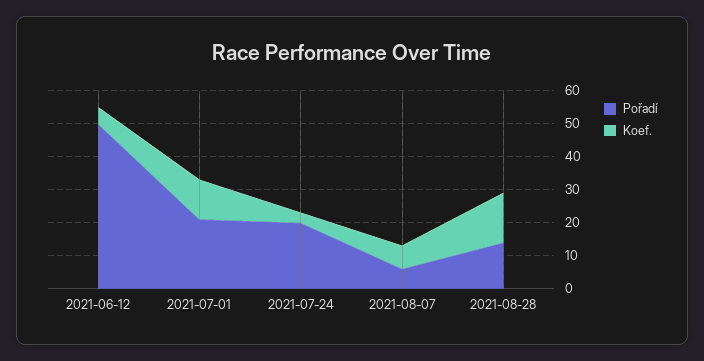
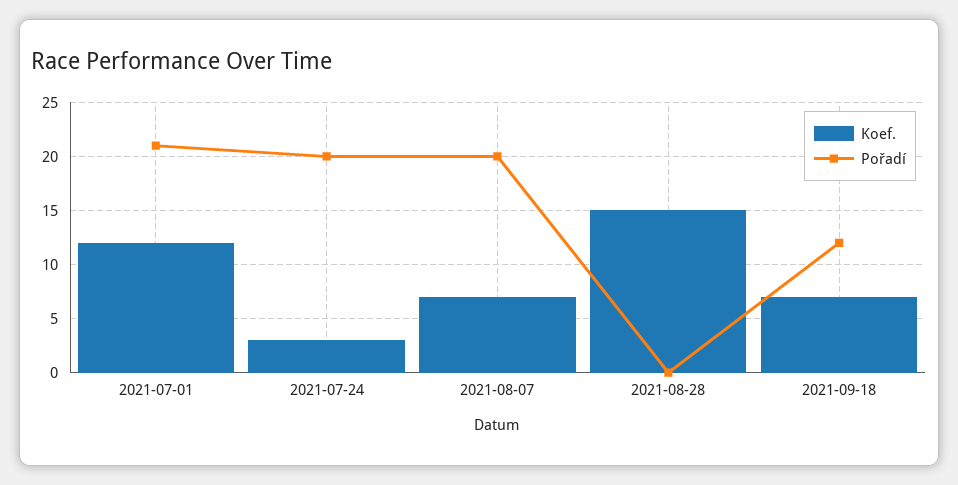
Pořadí, 2021-06-12: 50 -> none
Koef., 2021-06-12: 5 -> none
Pořadí, 2021-08-07: 5 -> 20
Pořadí, 2021-08-28: 15 -> 0
Koef., 2021-09-18: none -> 7
Pořadí, 2021-09-18: none -> 12

